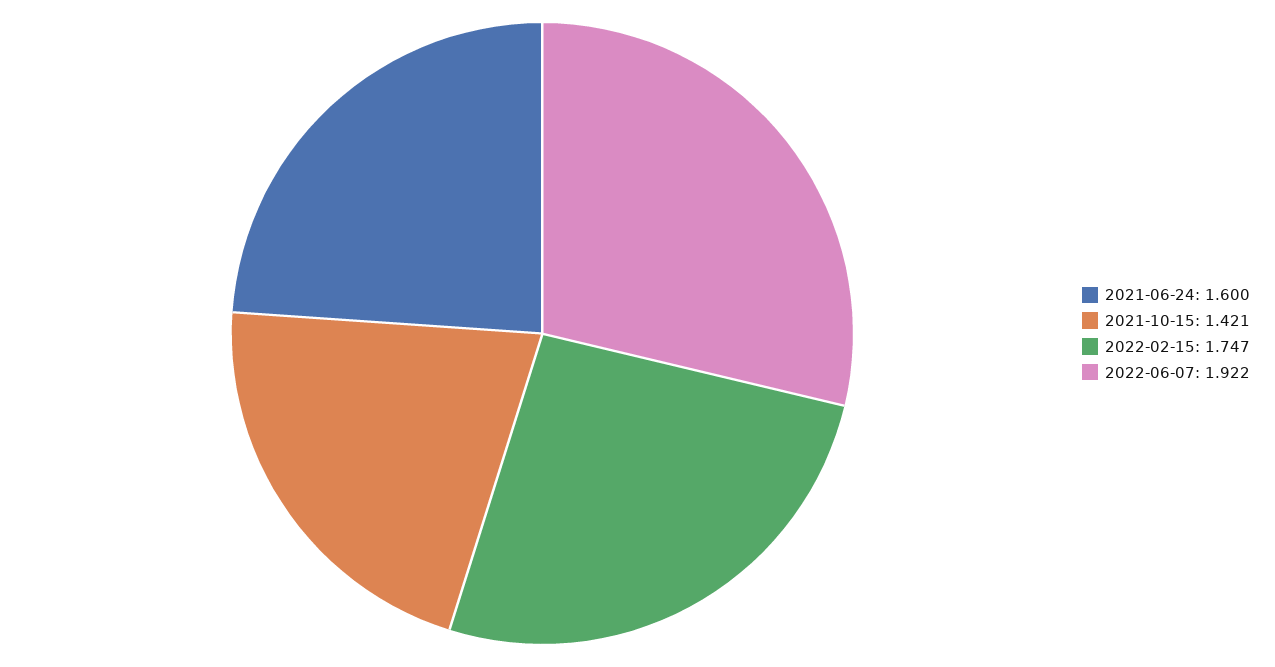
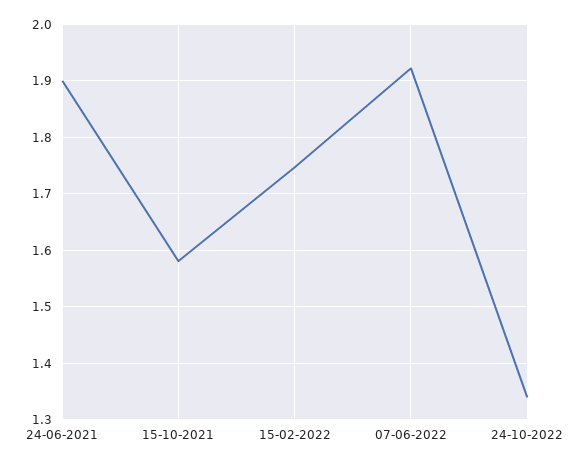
2021-06-24: 1.6 -> 1.9
2021-10-15: 1.421 -> 1.58
24-10-2022: none -> 1.34

